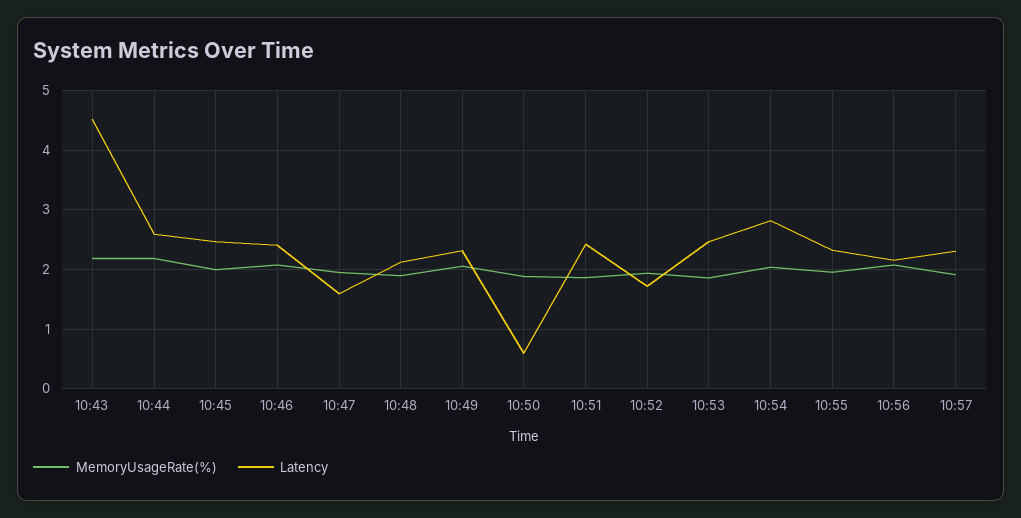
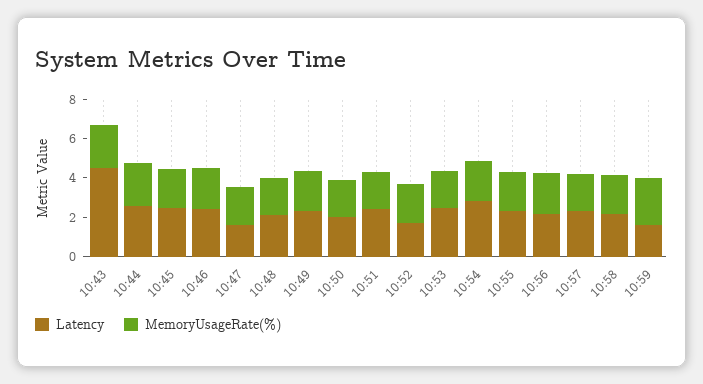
Latency, 10:50: 0.6 -> 2
Latency, 10:58: none -> 2
MemoryUsageRate(%), 10:58: none -> 2
Latency, 10:59: none -> 1.5
MemoryUsageRate(%), 10:59: none -> 2.5

